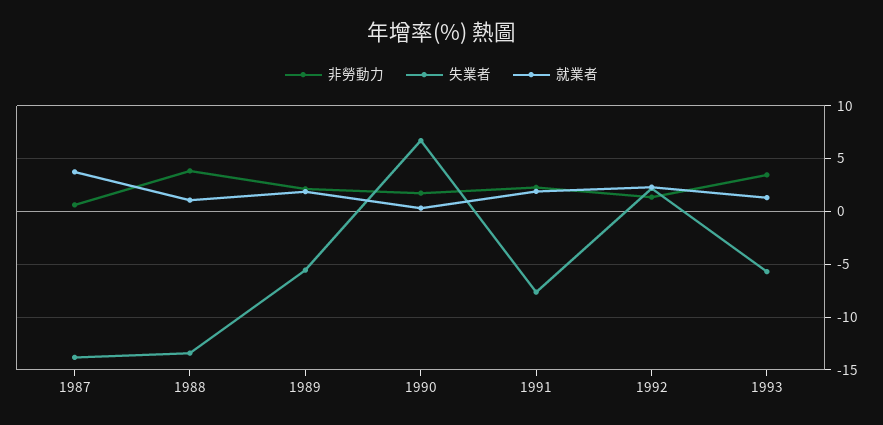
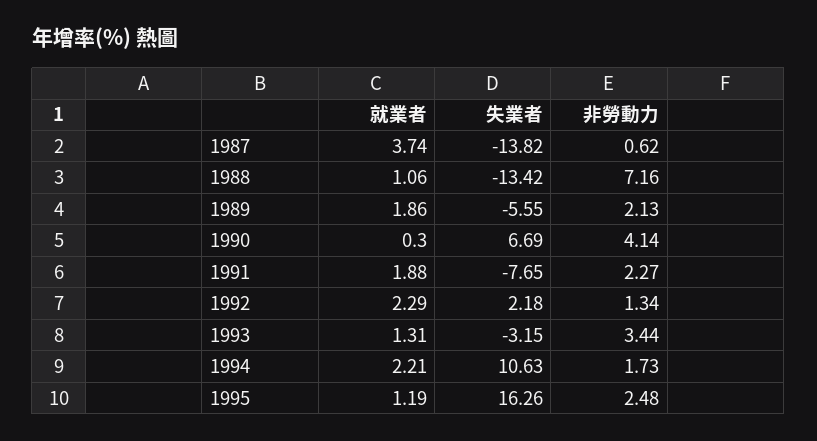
非勞動力, 1988: 4 -> 7.16
非勞動力, 1990: 2 -> 4.14
失業者, 1993: -6 -> -3.15
就業者, 1994: none -> 2.21
失業者, 1994: none -> 10.63
非勞動力, 1994: none -> 1.73
就業者, 1995: none -> 1.19
失業者, 1995: none -> 16.26
非勞動力, 1995: none -> 2.48

